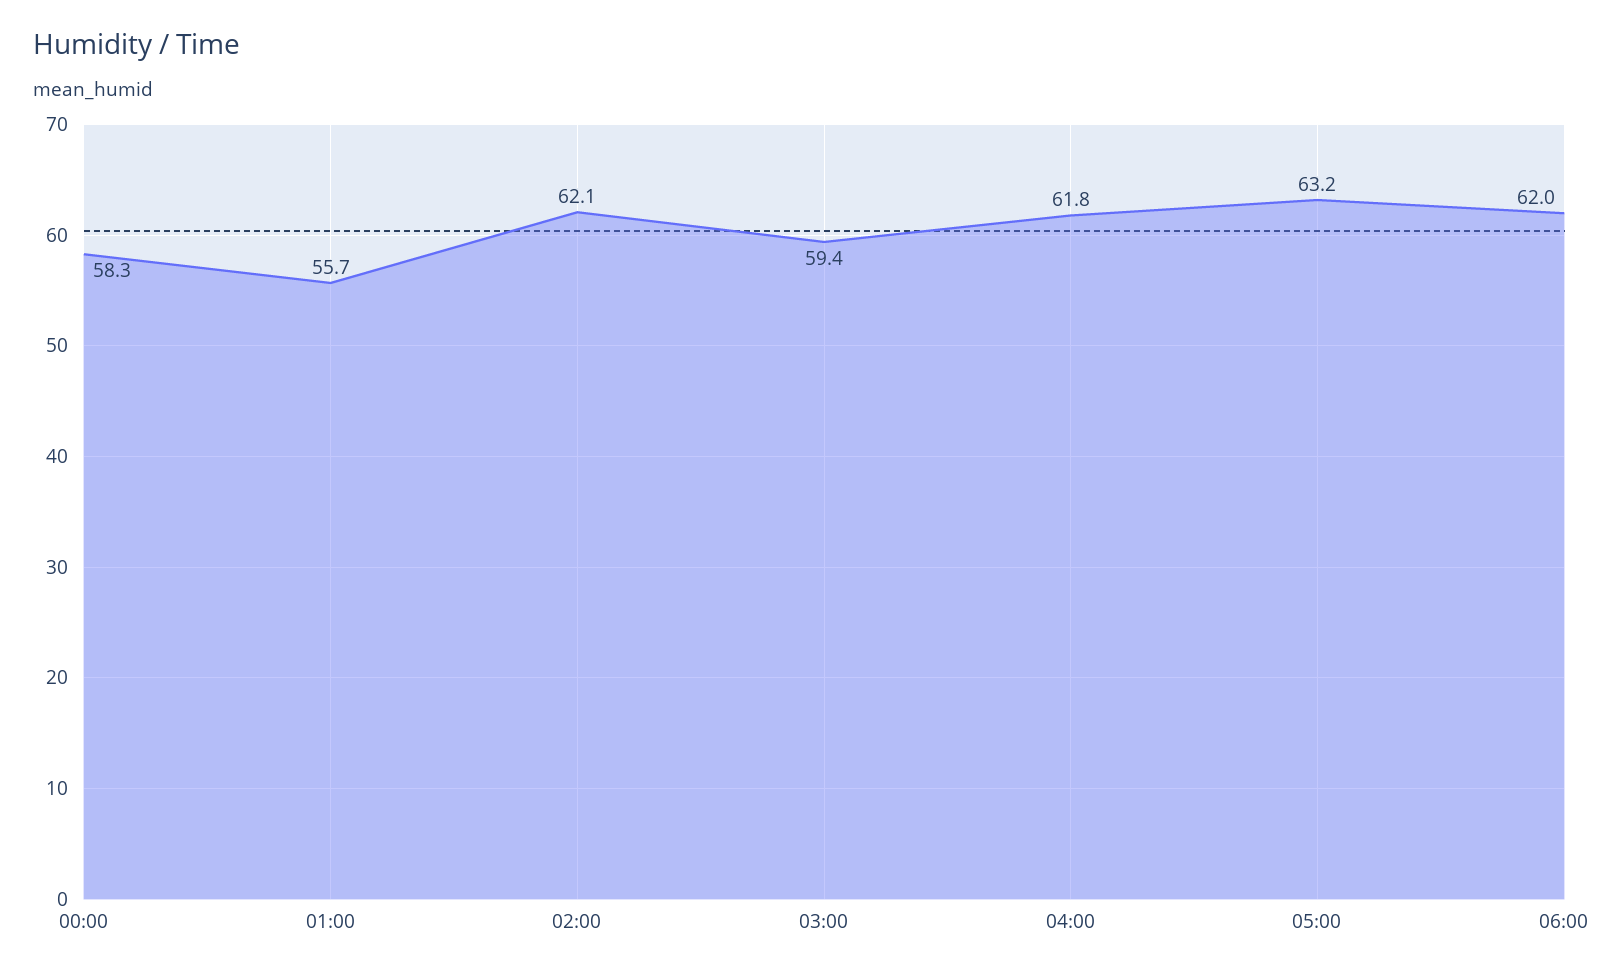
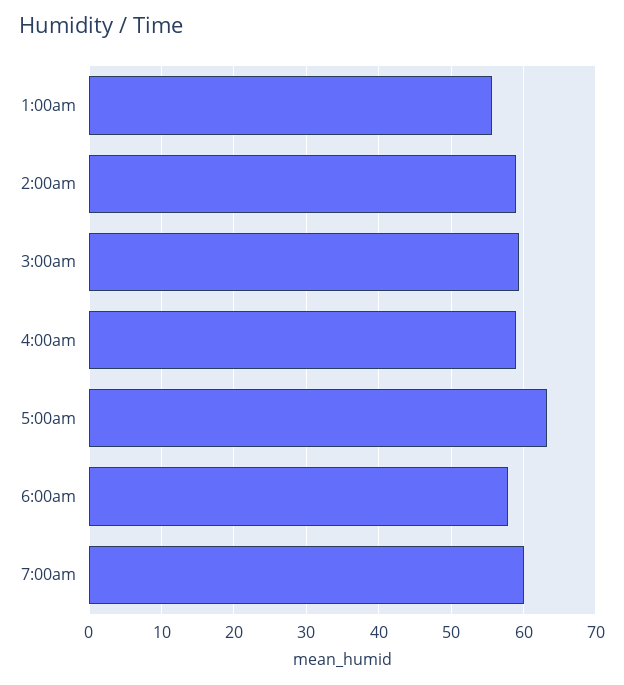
00:00: 58.3 -> none
02:00: 62.1 -> 59
04:00: 61.8 -> 59
06:00: 62 -> 58
7:00am: none -> 60

